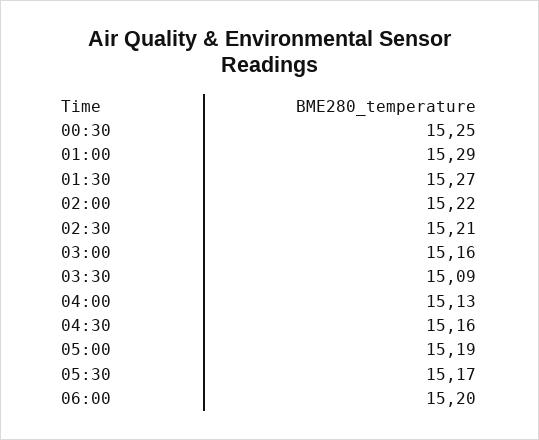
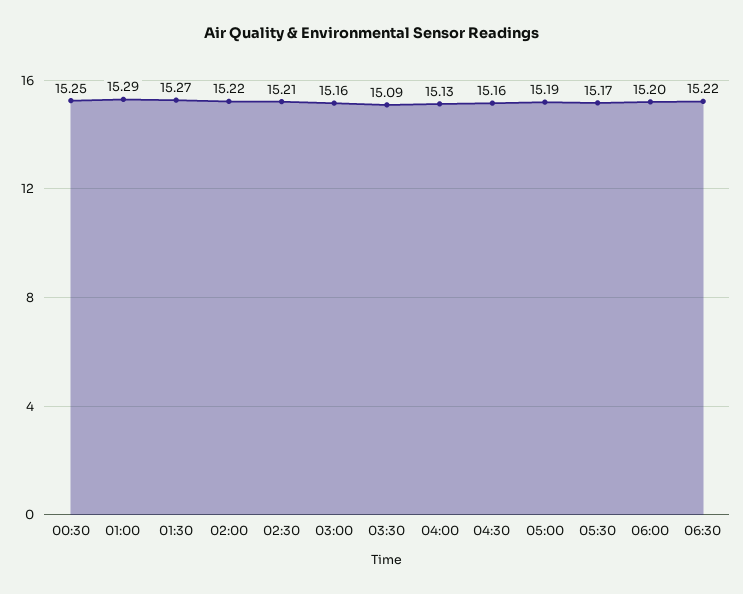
06:30: none -> 15.22

